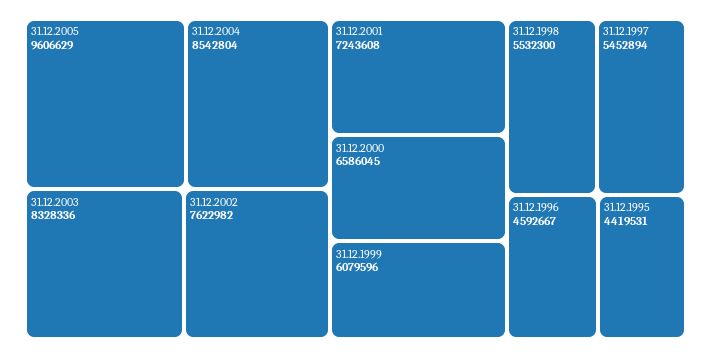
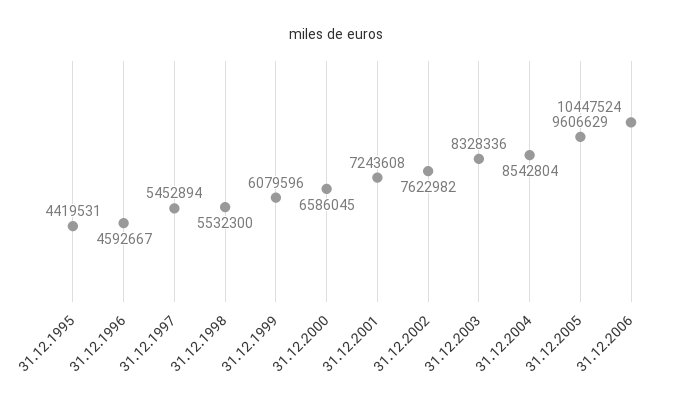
31.12.2006: none -> 10447524

